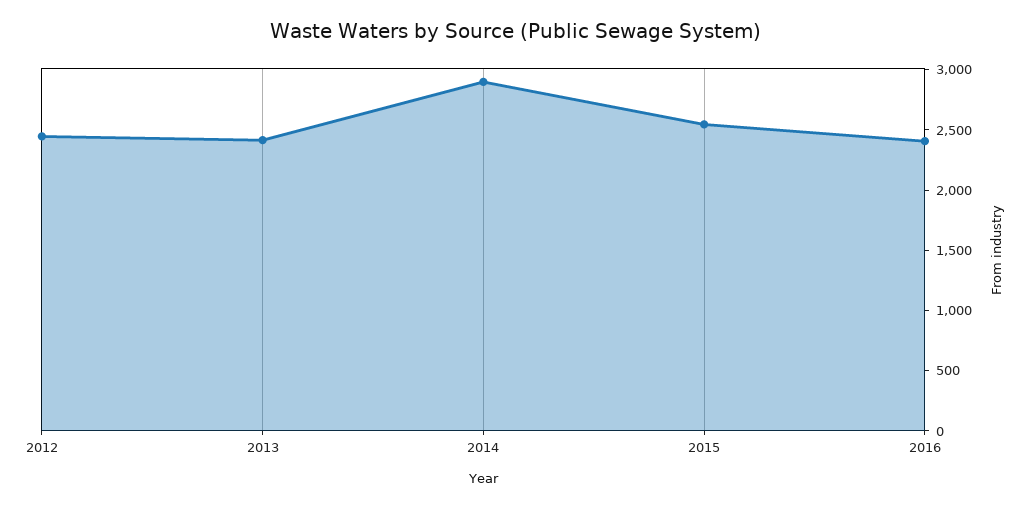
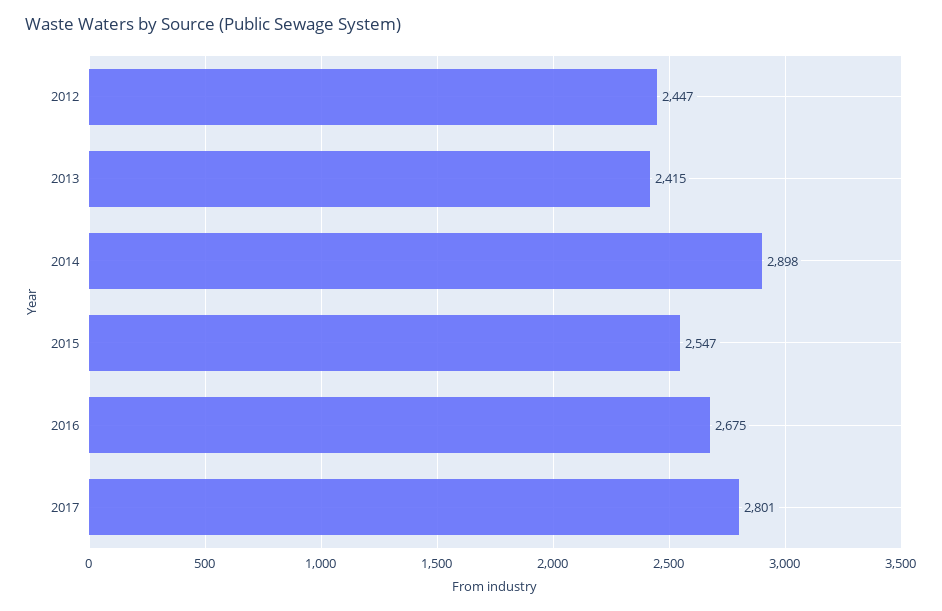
2016: 2400 -> 2675
2017: none -> 2801

